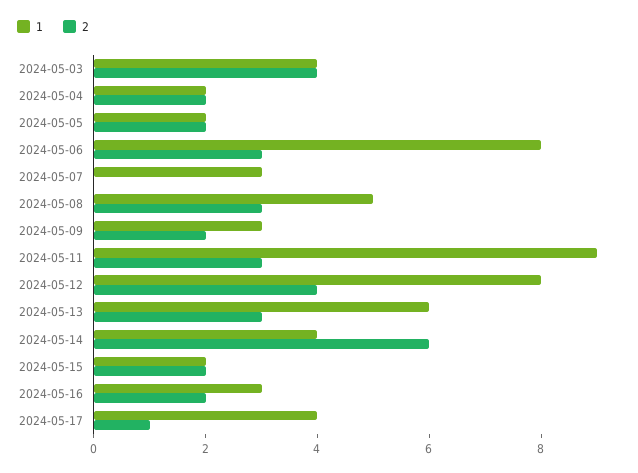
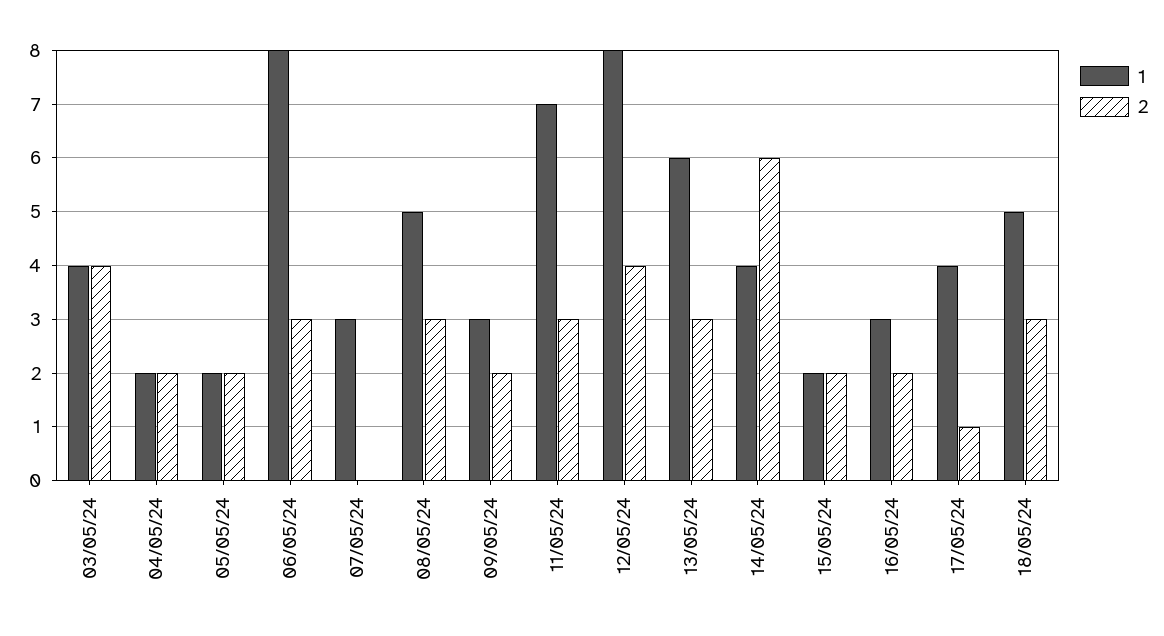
1, 2024-05-11: 9 -> 7
1, 18/05/24: none -> 5
2, 18/05/24: none -> 3

